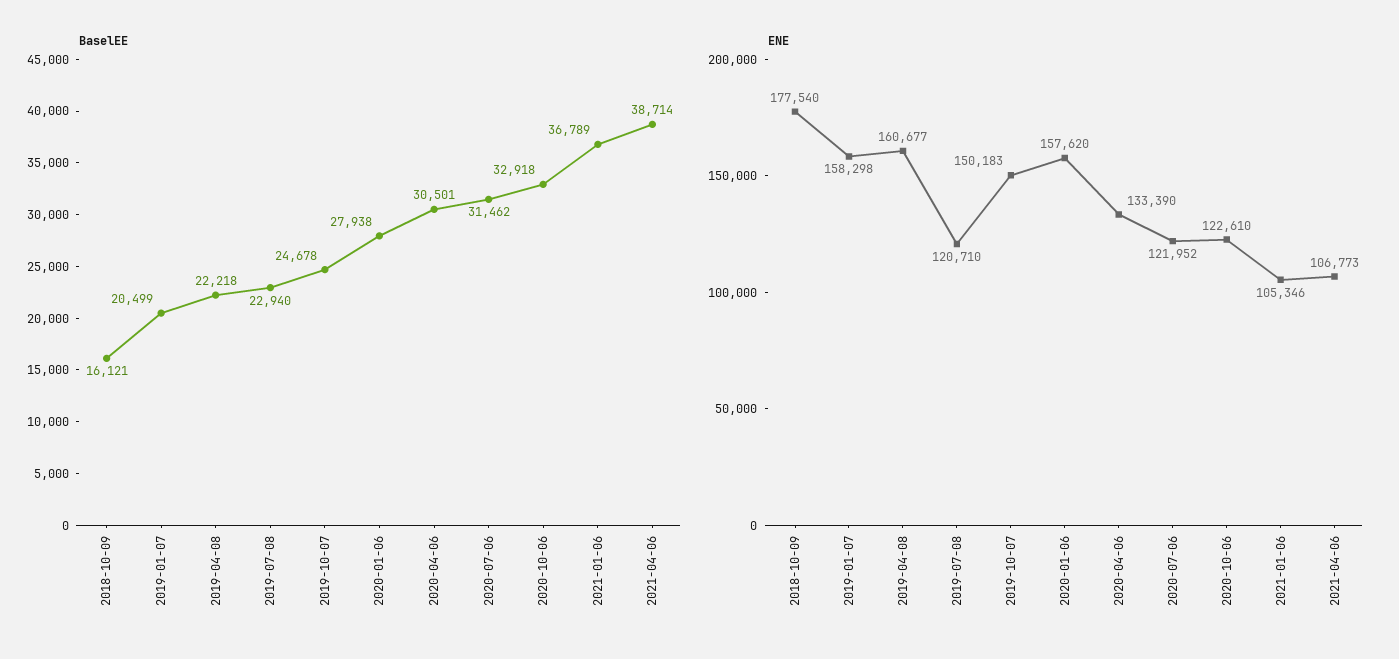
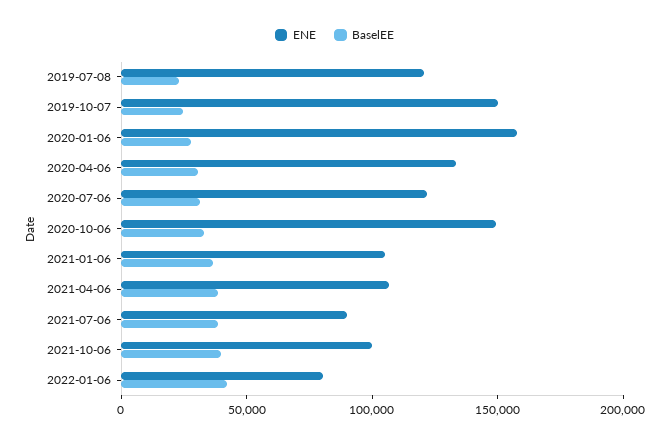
BaselEE, 2018-10-09: 16121 -> none
BaselEE, 2019-01-07: 20499 -> none
BaselEE, 2019-04-08: 22218 -> none
ENE, 2018-10-09: 177540 -> none
ENE, 2019-01-07: 158298 -> none
ENE, 2019-04-08: 160677 -> none
ENE, 2020-10-06: 122610 -> 150000
ENE, 2021-07-06: none -> 90000
BaselEE, 2021-07-06: none -> 40000
ENE, 2021-10-06: none -> 100000
BaselEE, 2021-10-06: none -> 40000
ENE, 2022-01-06: none -> 80000
BaselEE, 2022-01-06: none -> 40000

